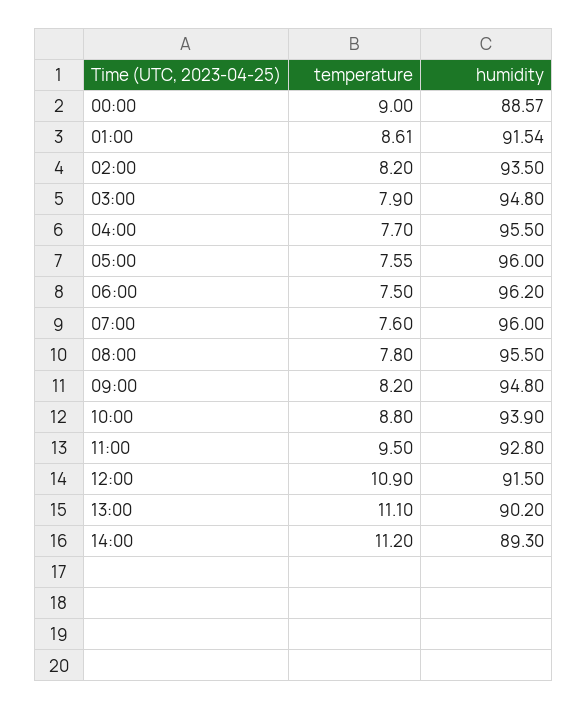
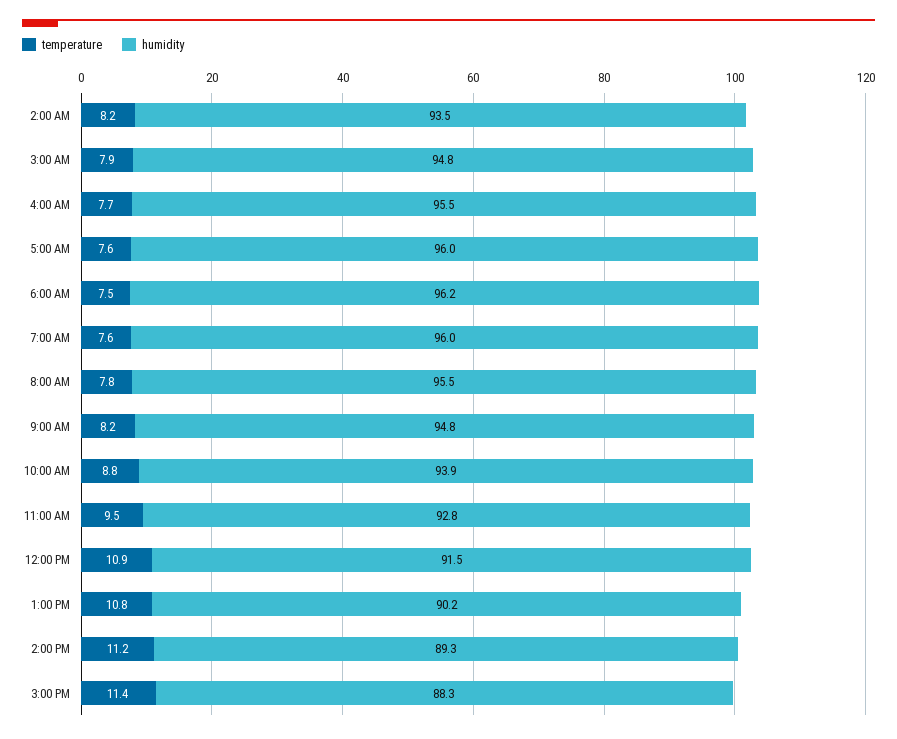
temperature, 00:00: 9 -> none
humidity, 00:00: 88.57 -> none
temperature, 01:00: 8.61 -> none
humidity, 01:00: 91.54 -> none
temperature, 13:00: 11.1 -> 10.8
temperature, 3:00 PM: none -> 11.4
humidity, 3:00 PM: none -> 88.3

